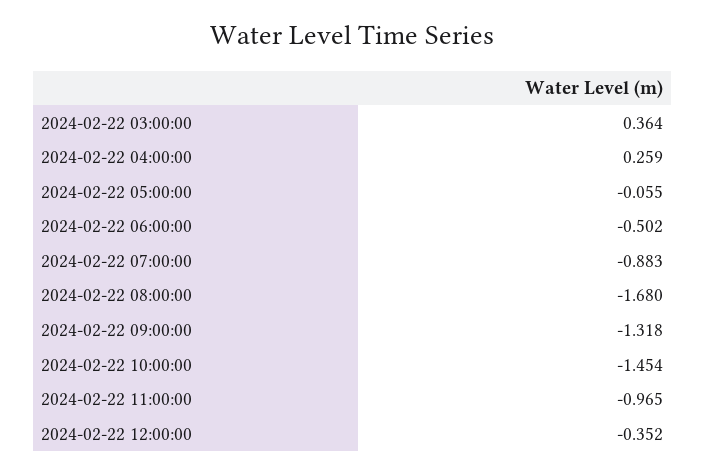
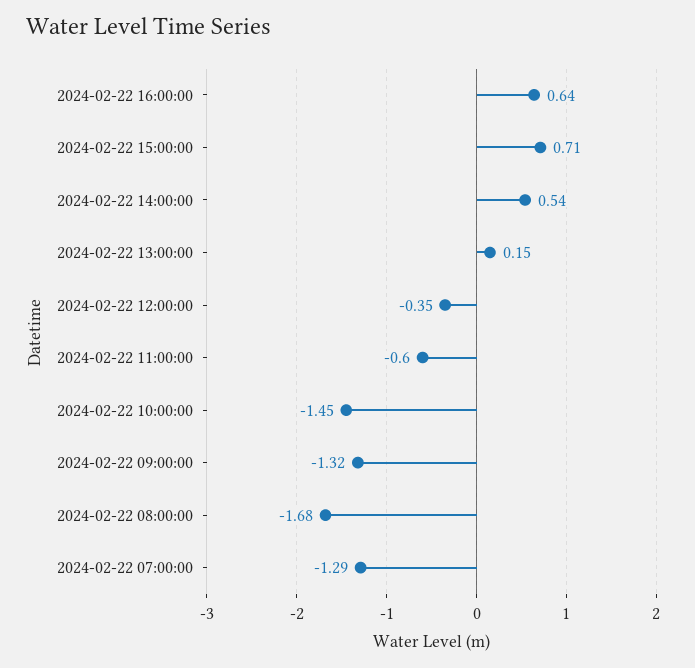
2024-02-22 03:00:00: 0.364 -> none
2024-02-22 04:00:00: 0.259 -> none
2024-02-22 05:00:00: -0.055 -> none
2024-02-22 06:00:00: -0.502 -> none
2024-02-22 07:00:00: -0.883 -> -1.29
2024-02-22 11:00:00: -0.965 -> -0.6
2024-02-22 16:00:00: none -> 0.64
2024-02-22 15:00:00: none -> 0.71
2024-02-22 14:00:00: none -> 0.54
2024-02-22 13:00:00: none -> 0.15

